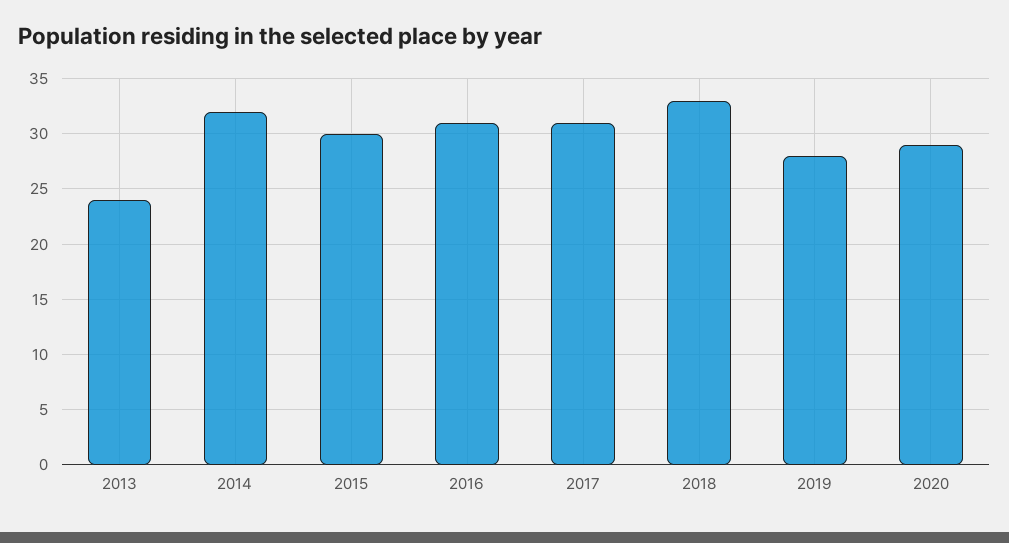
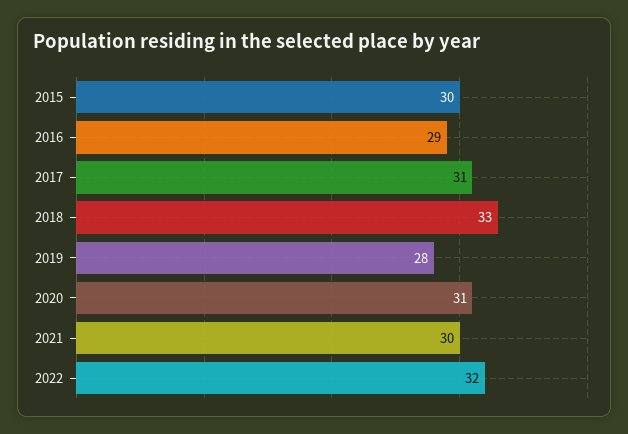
2013: 24 -> none
2014: 32 -> none
2016: 31 -> 29
2020: 29 -> 31
2021: none -> 30
2022: none -> 32

